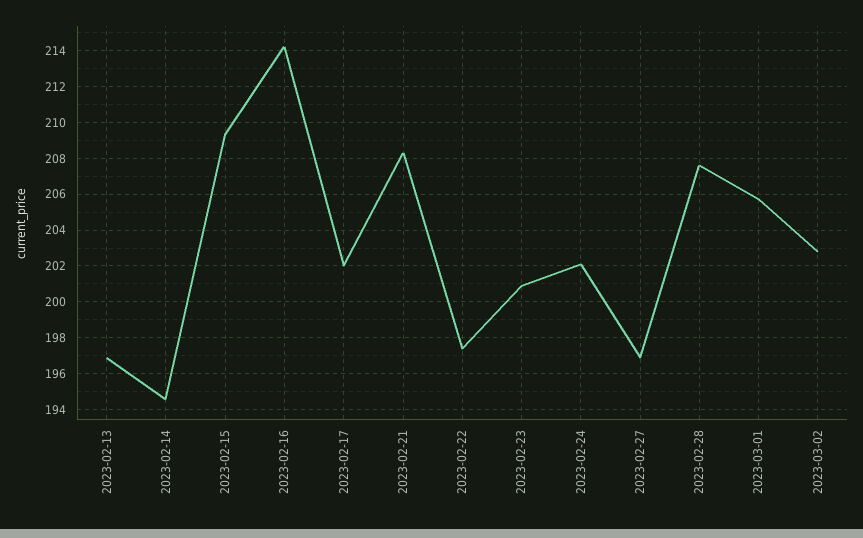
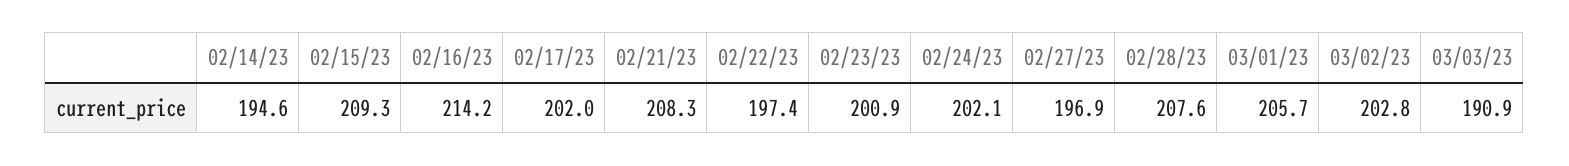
2023-02-13: 197 -> none
03/03/23: none -> 190.9

